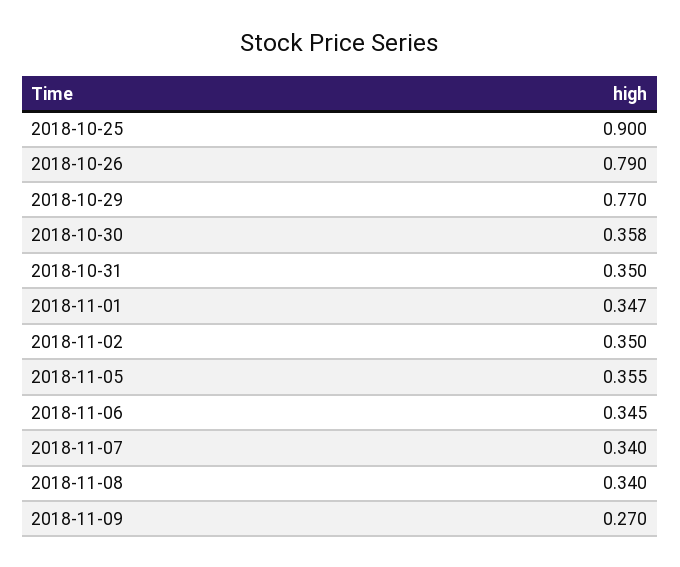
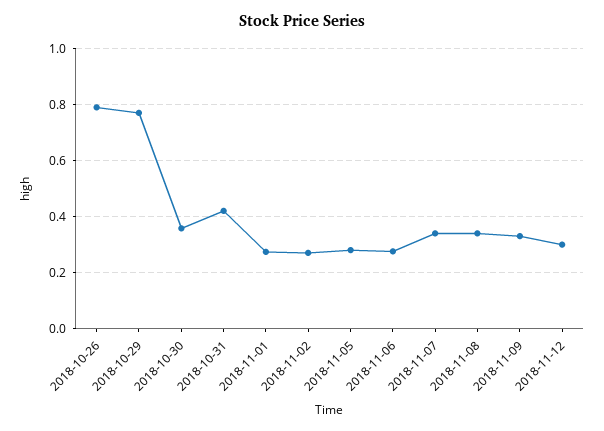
2018-10-25: 0.9 -> none
2018-10-31: 0.35 -> 0.425
2018-11-01: 0.347 -> 0.275
2018-11-02: 0.35 -> 0.275
2018-11-05: 0.355 -> 0.275
2018-11-06: 0.345 -> 0.275
2018-11-09: 0.27 -> 0.325
2018-11-12: none -> 0.3

